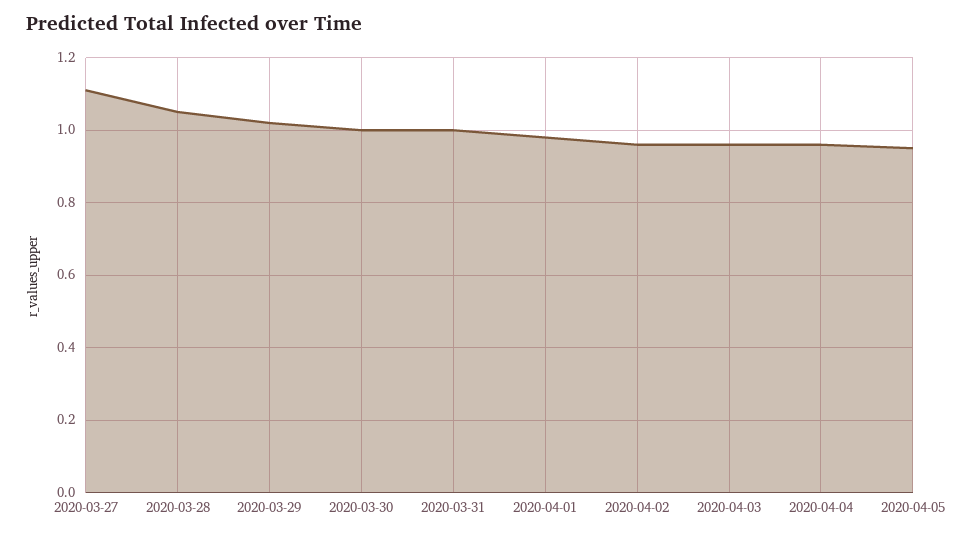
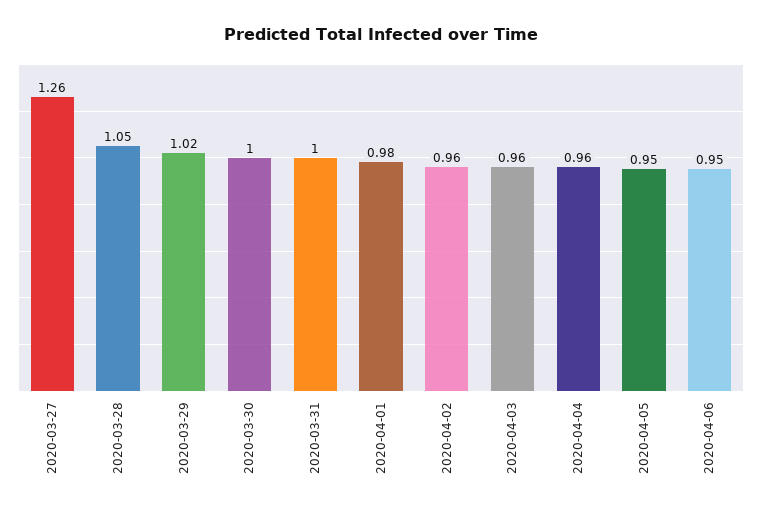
2020-03-27: 1.1 -> 1.26
2020-04-06: none -> 0.95

